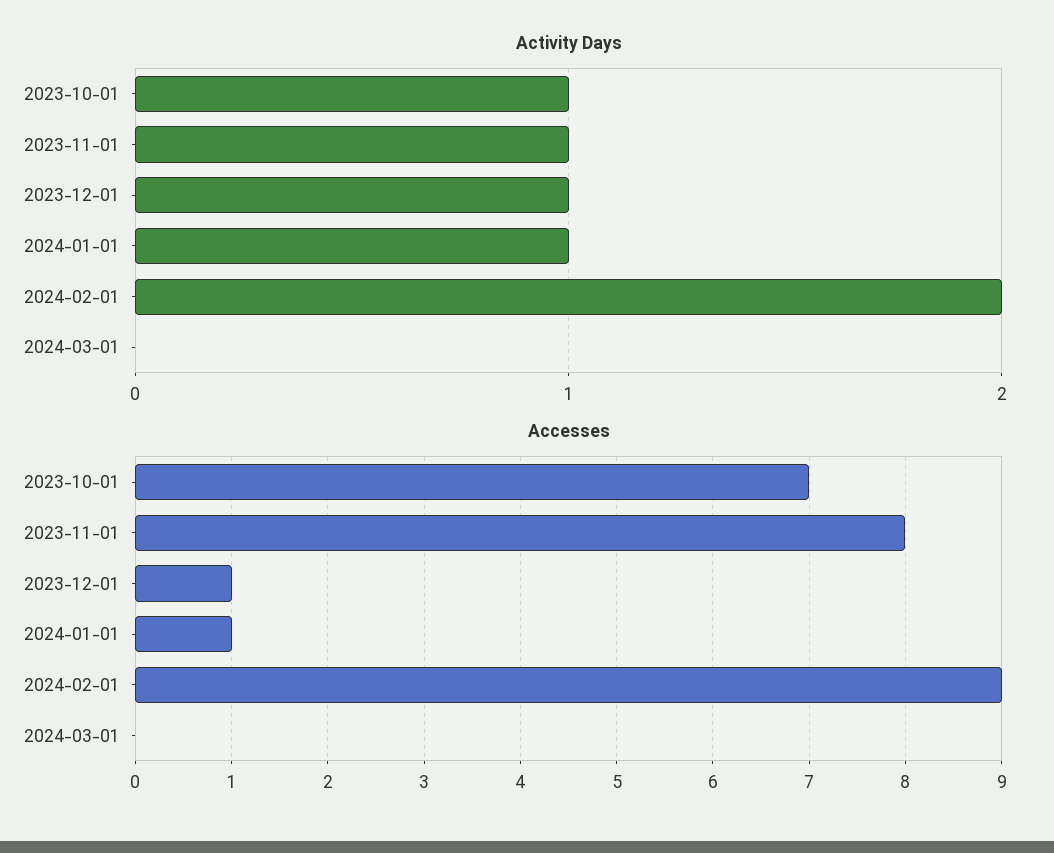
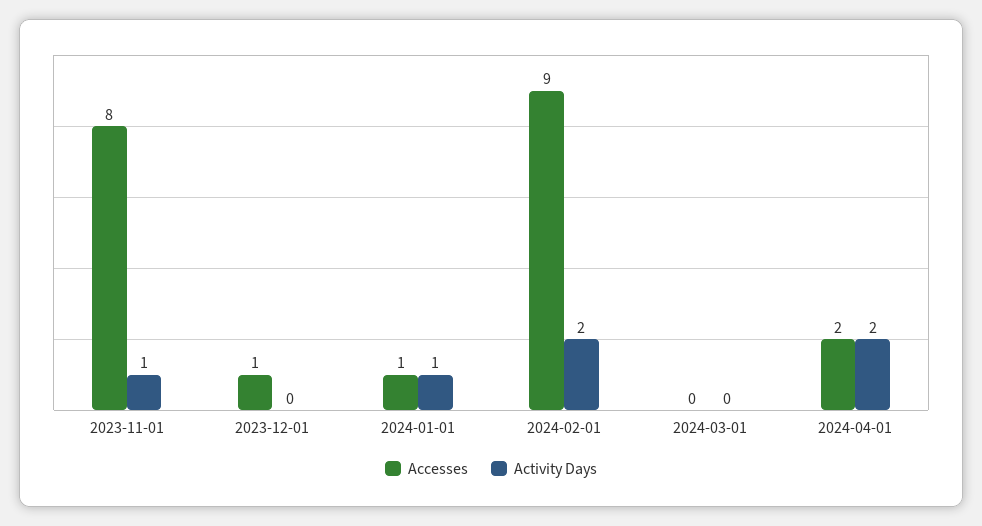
Activity Days, 2023-10-01: 1 -> none
Activity Days, 2023-12-01: 1 -> 0
Accesses, 2023-10-01: 7 -> none
Accesses, 2024-04-01: none -> 2
Activity Days, 2024-04-01: none -> 2

